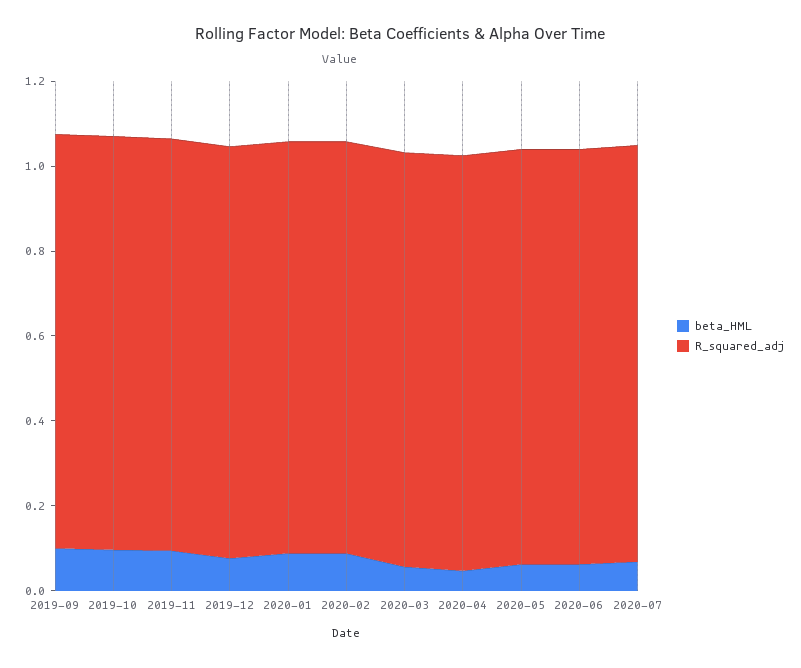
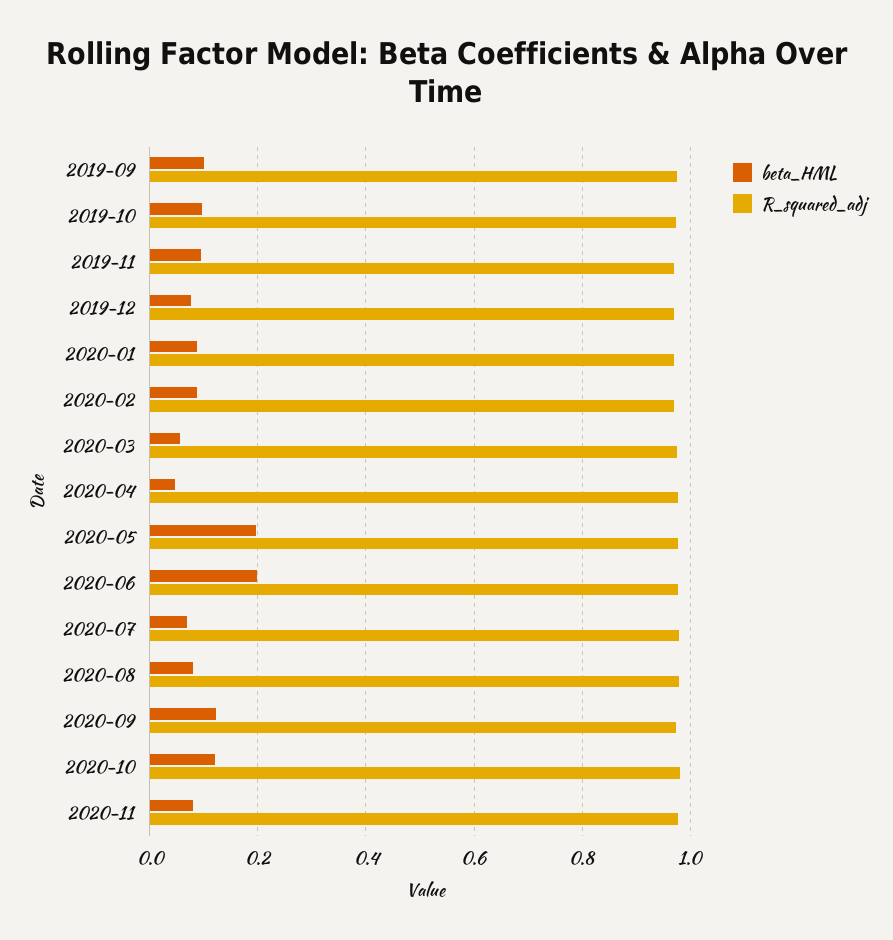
beta_HML, 2020-05: 0.05 -> 0.2
beta_HML, 2020-06: 0.05 -> 0.2
beta_HML, 2020-08: none -> 0.08
R_squared_adj, 2020-08: none -> 0.98
beta_HML, 2020-09: none -> 0.12
R_squared_adj, 2020-09: none -> 0.98
beta_HML, 2020-10: none -> 0.12
R_squared_adj, 2020-10: none -> 0.98
beta_HML, 2020-11: none -> 0.08
R_squared_adj, 2020-11: none -> 0.98

